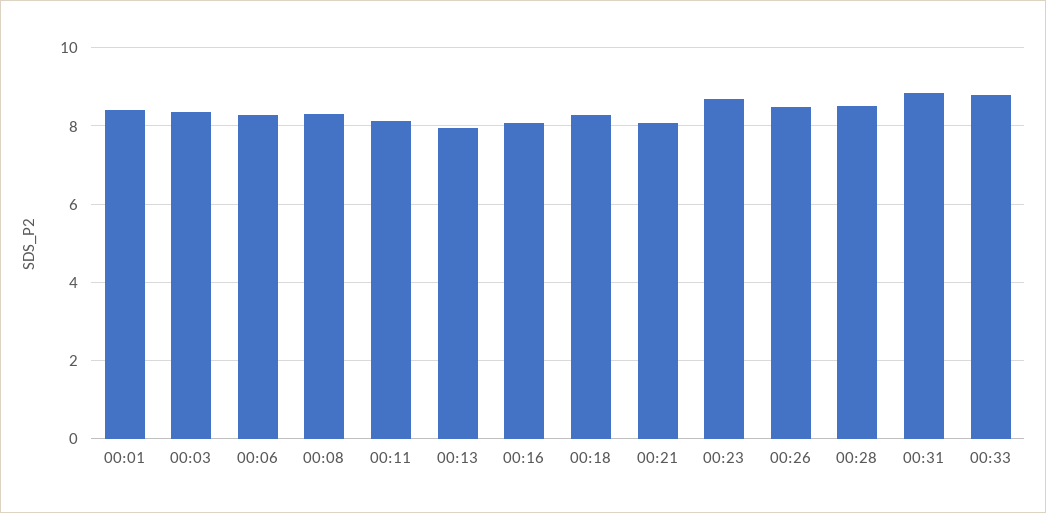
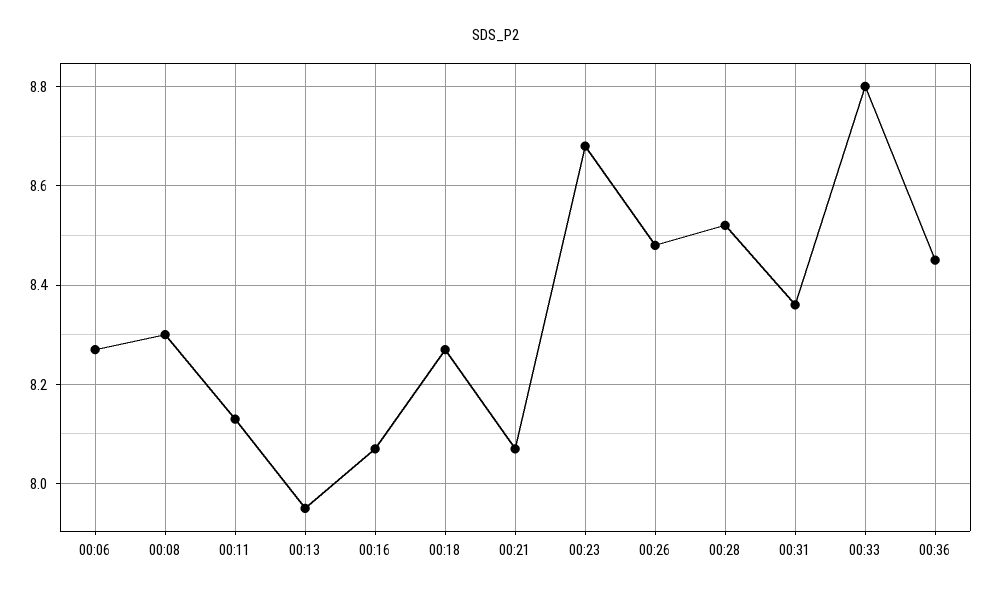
00:01: 8.4 -> none
00:03: 8.4 -> none
00:31: 8.8 -> 8.35
00:36: none -> 8.45

